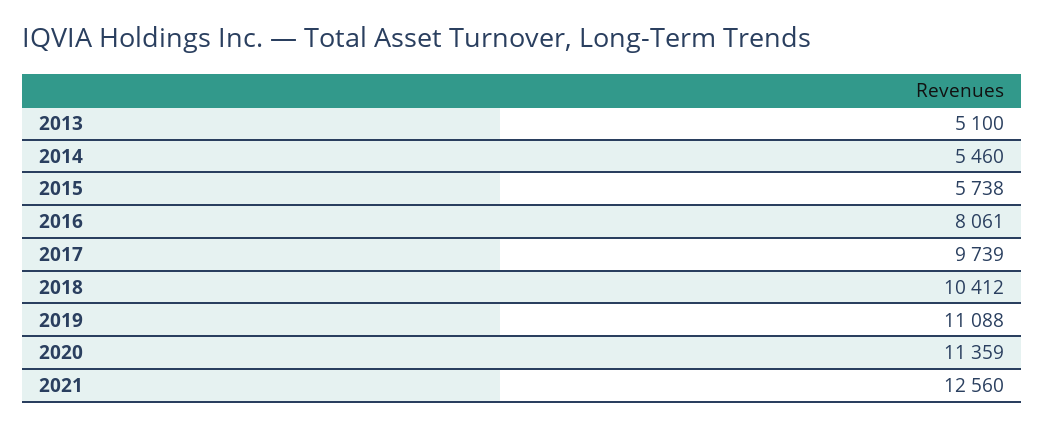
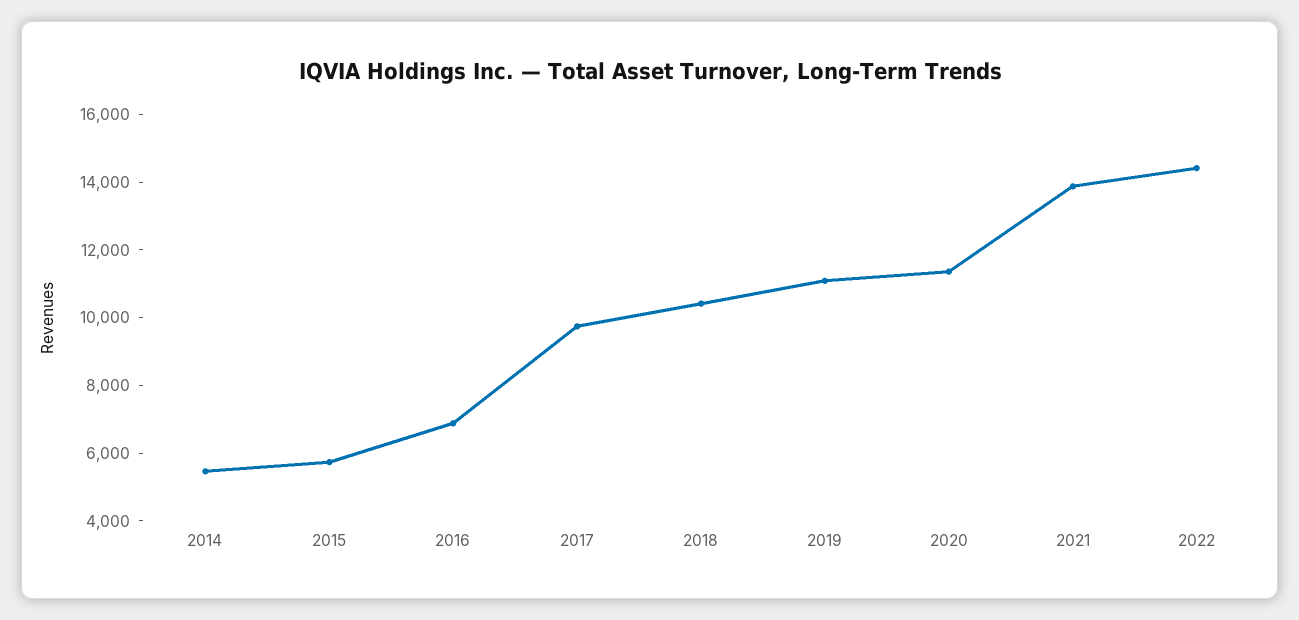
2013: 5100 -> none
2016: 8061 -> 7000
2021: 12560 -> 14000
2022: none -> 14500

